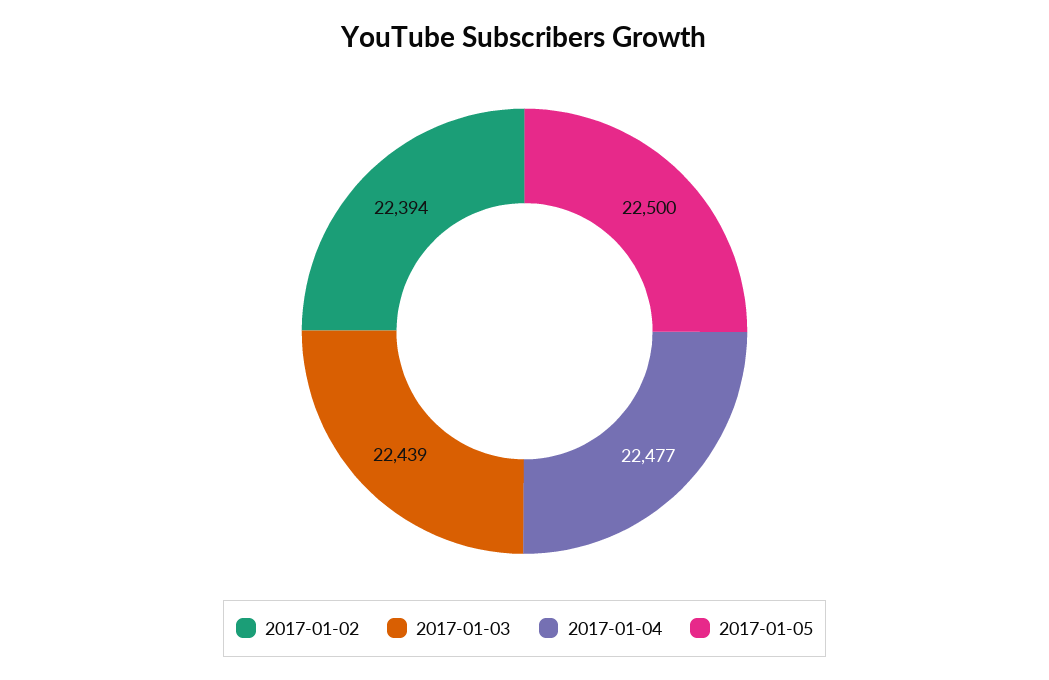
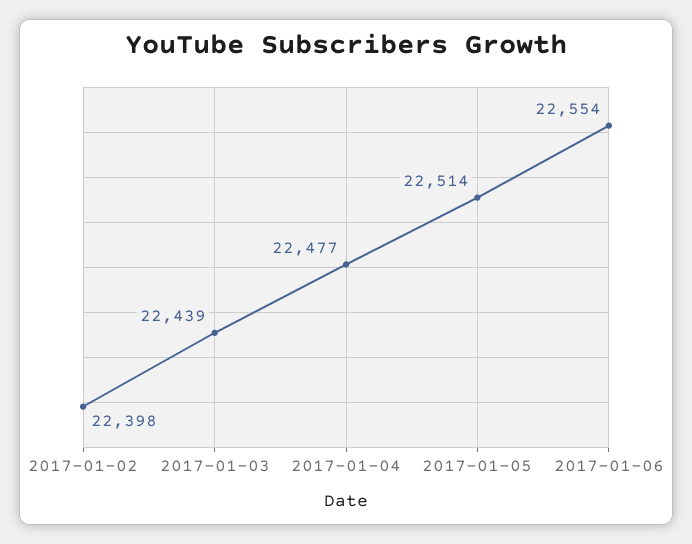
2017-01-02: 22394 -> 22398
2017-01-05: 22500 -> 22514
2017-01-06: none -> 22554

